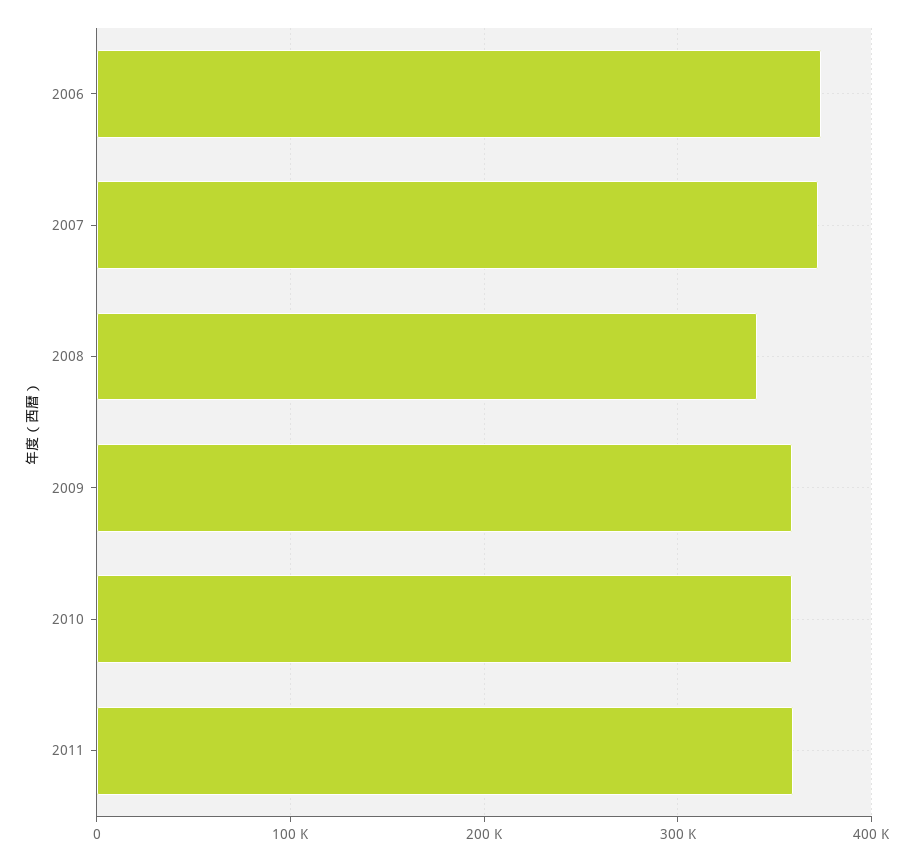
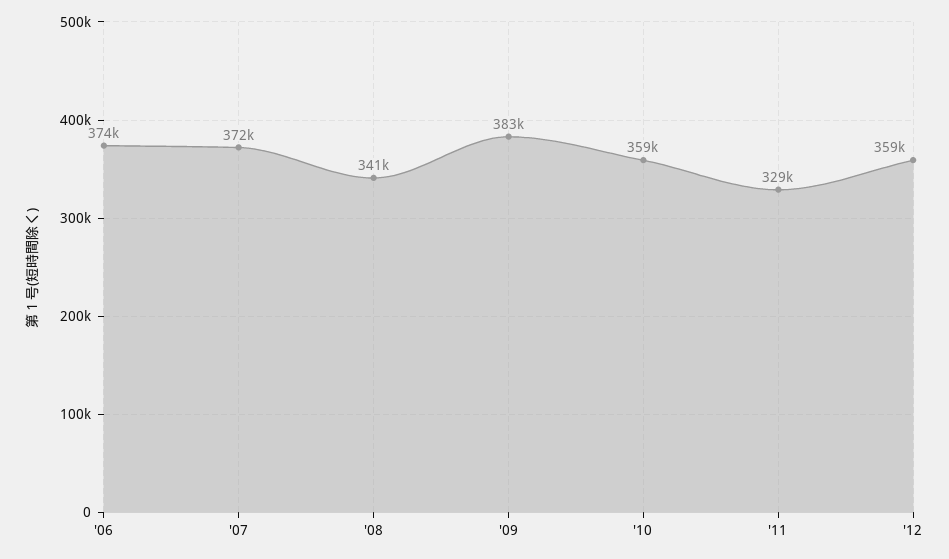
2009: 360000 -> 383000
2011: 360000 -> 329000
'12: none -> 359000

